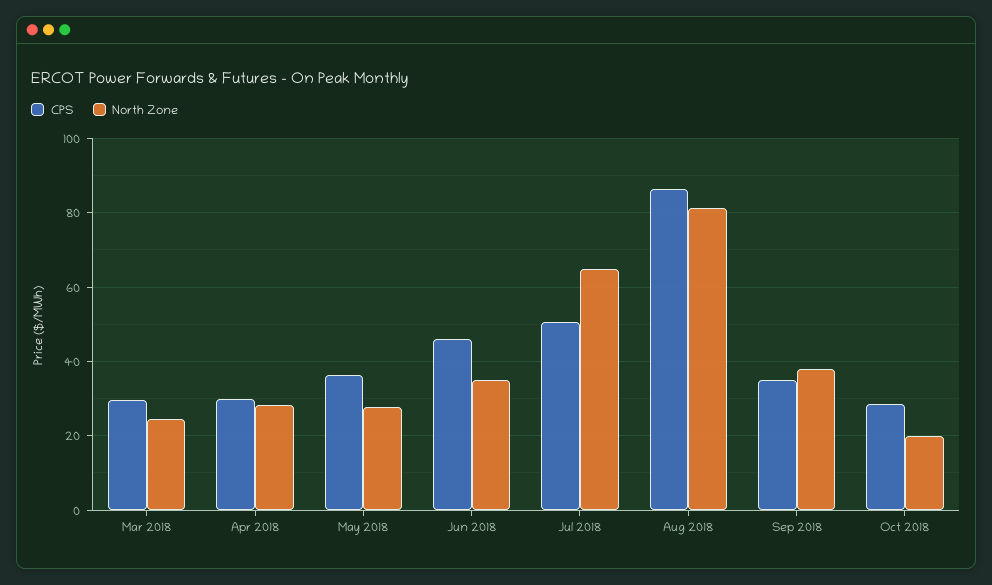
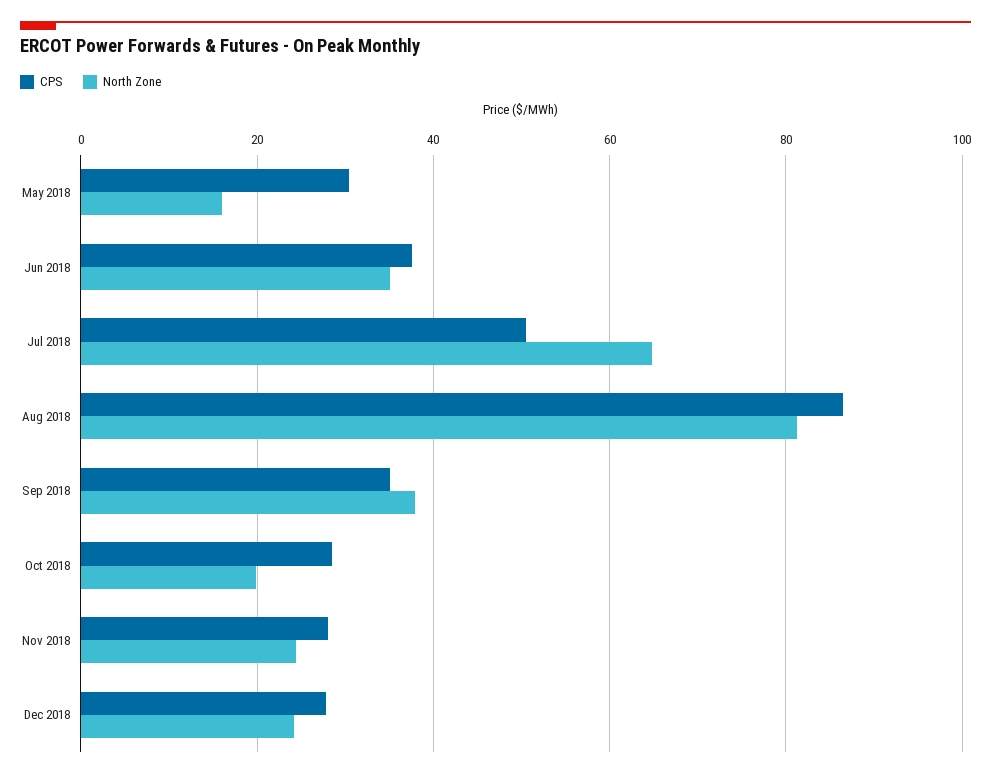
CPS, Mar 2018: 30 -> none
North Zone, Mar 2018: 24 -> none
CPS, Apr 2018: 30 -> none
North Zone, Apr 2018: 28 -> none
CPS, May 2018: 36 -> 30
North Zone, May 2018: 28 -> 16
CPS, Jun 2018: 46 -> 38
CPS, Nov 2018: none -> 28
North Zone, Nov 2018: none -> 24
CPS, Dec 2018: none -> 28
North Zone, Dec 2018: none -> 24

